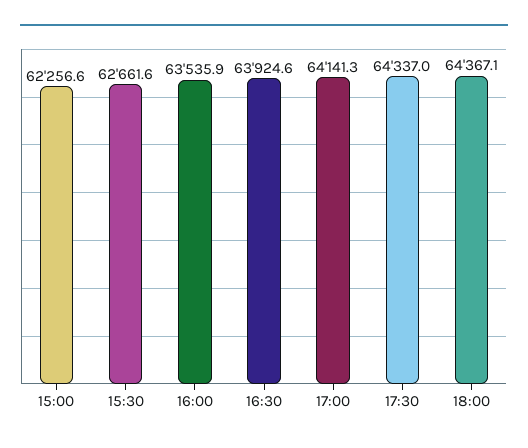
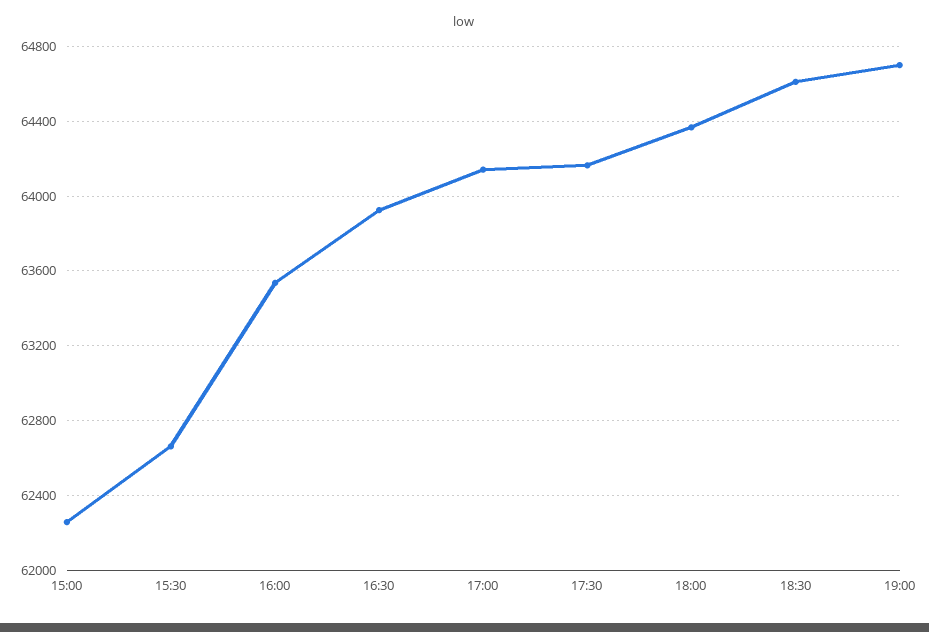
17:30: 64337 -> 64150
18:30: none -> 64600
19:00: none -> 64700

